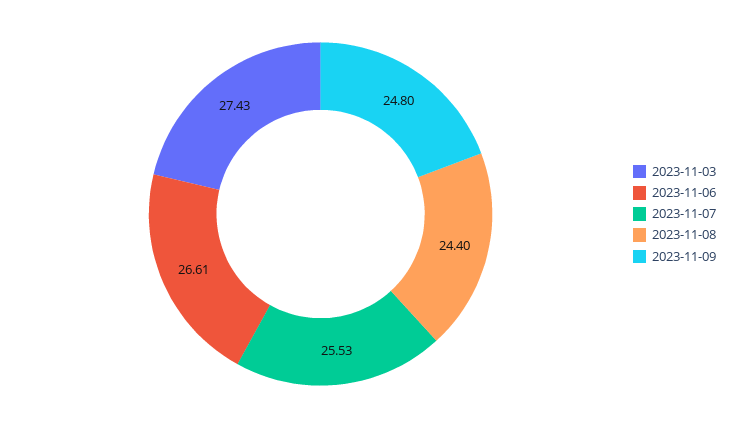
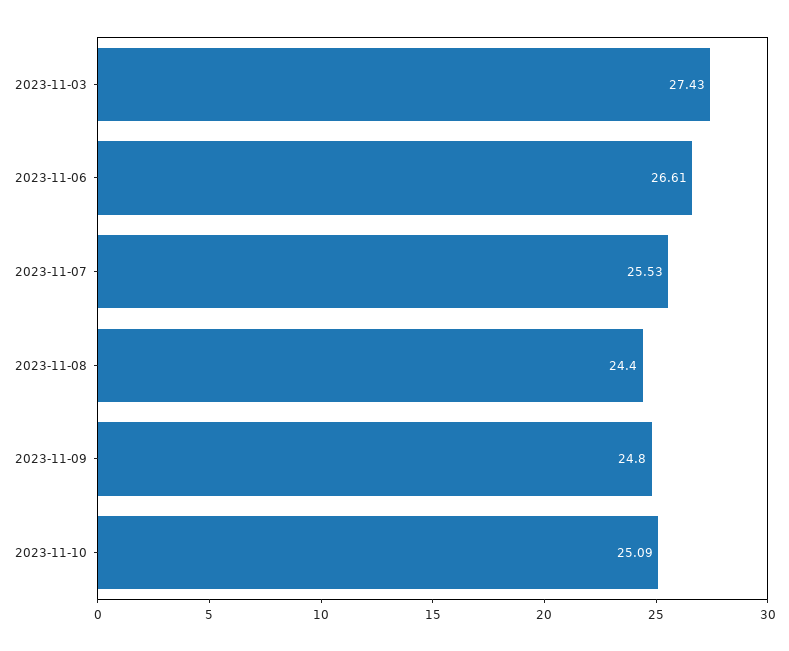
2023-11-10: none -> 25.09

